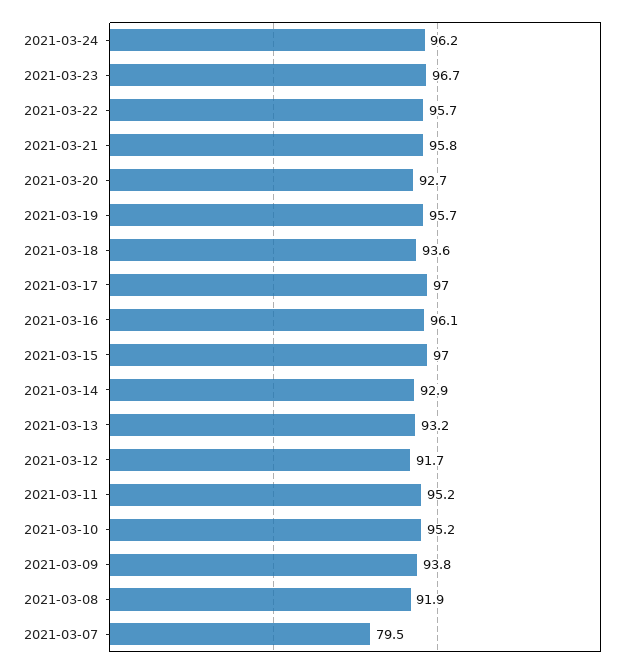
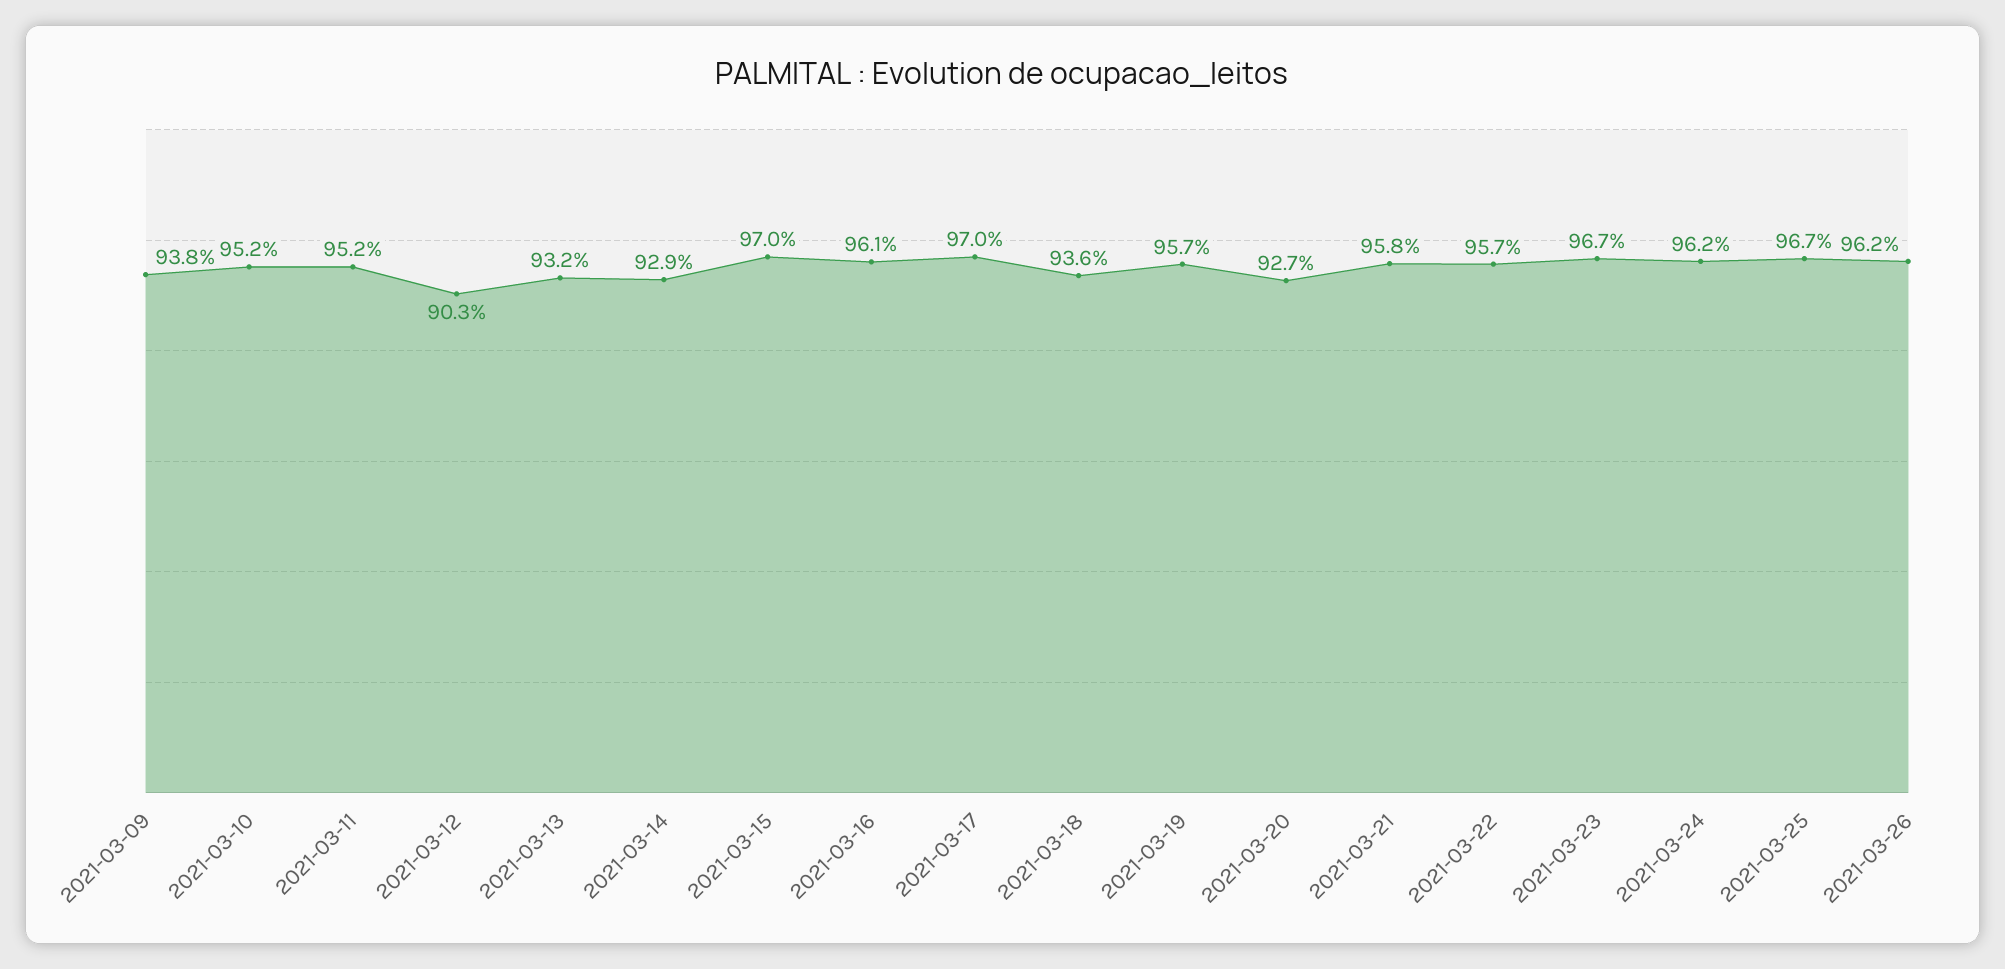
2021-03-12: 91.7 -> 90.3
2021-03-08: 91.9 -> none
2021-03-07: 79.5 -> none
2021-03-25: none -> 96.7
2021-03-26: none -> 96.2

